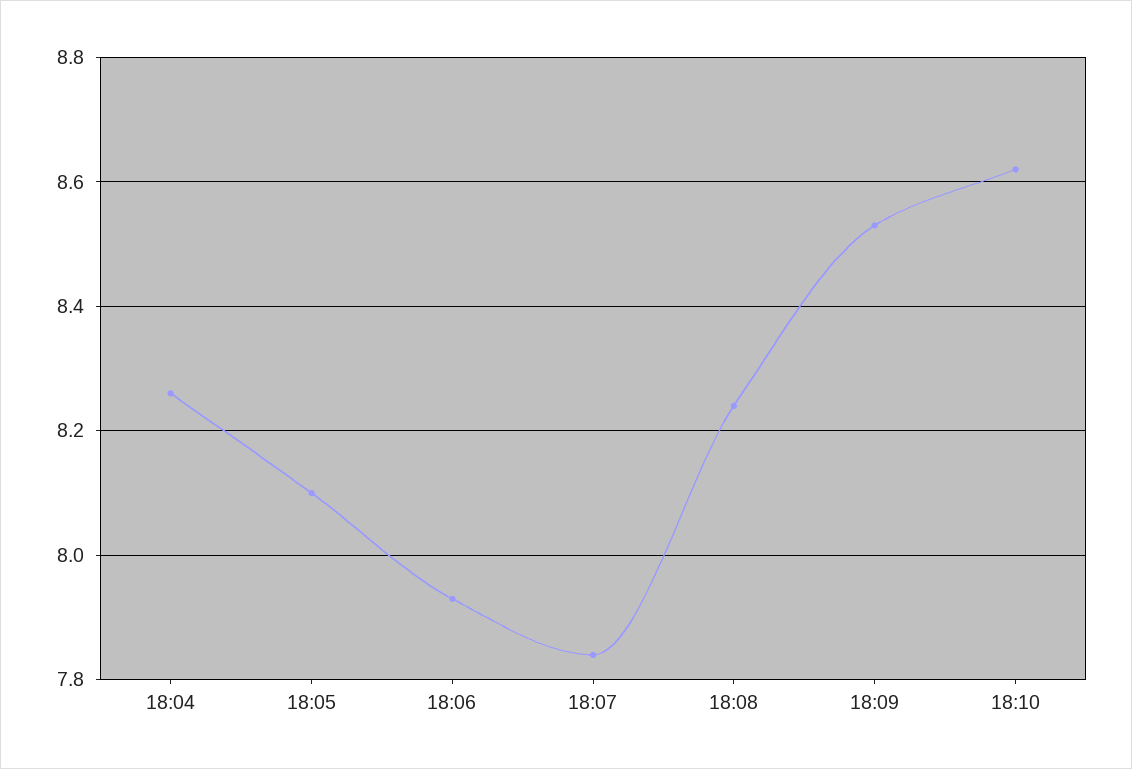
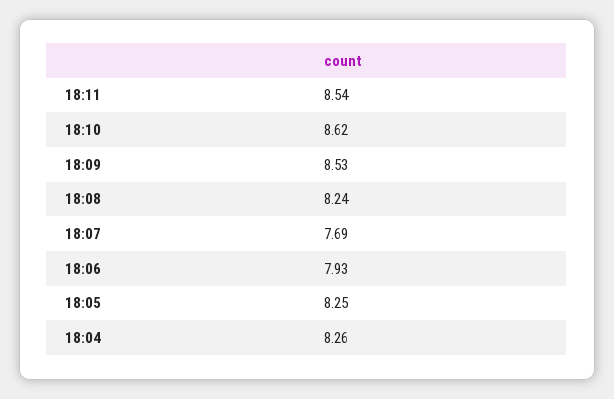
18:05: 8.1 -> 8.25
18:07: 7.85 -> 7.69
18:11: none -> 8.54

